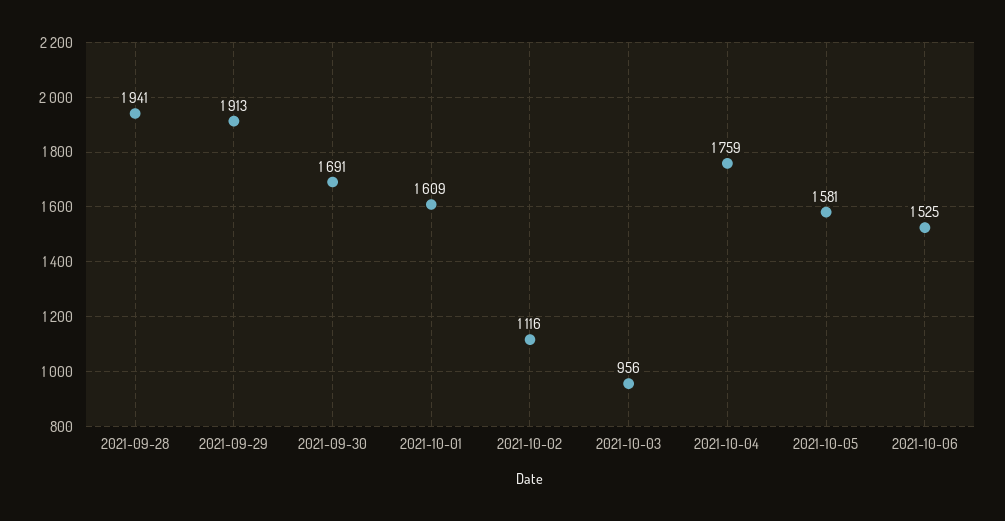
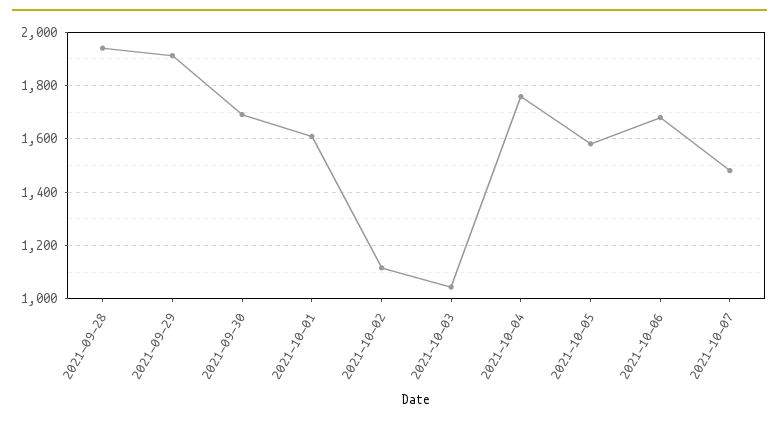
2021-10-03: 956 -> 1050
2021-10-06: 1525 -> 1675
2021-10-07: none -> 1475

